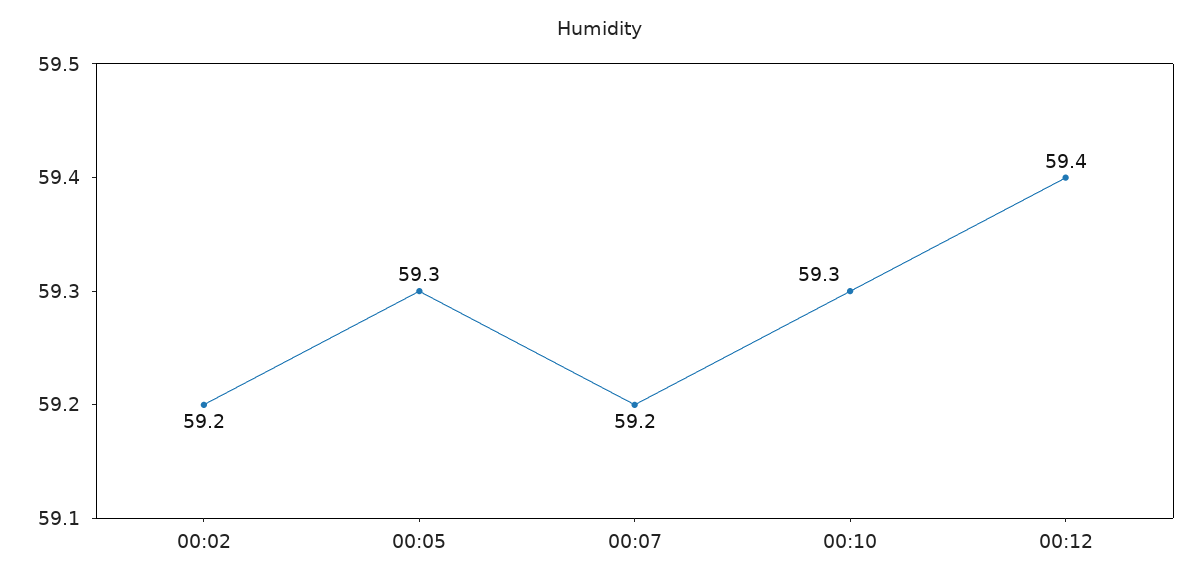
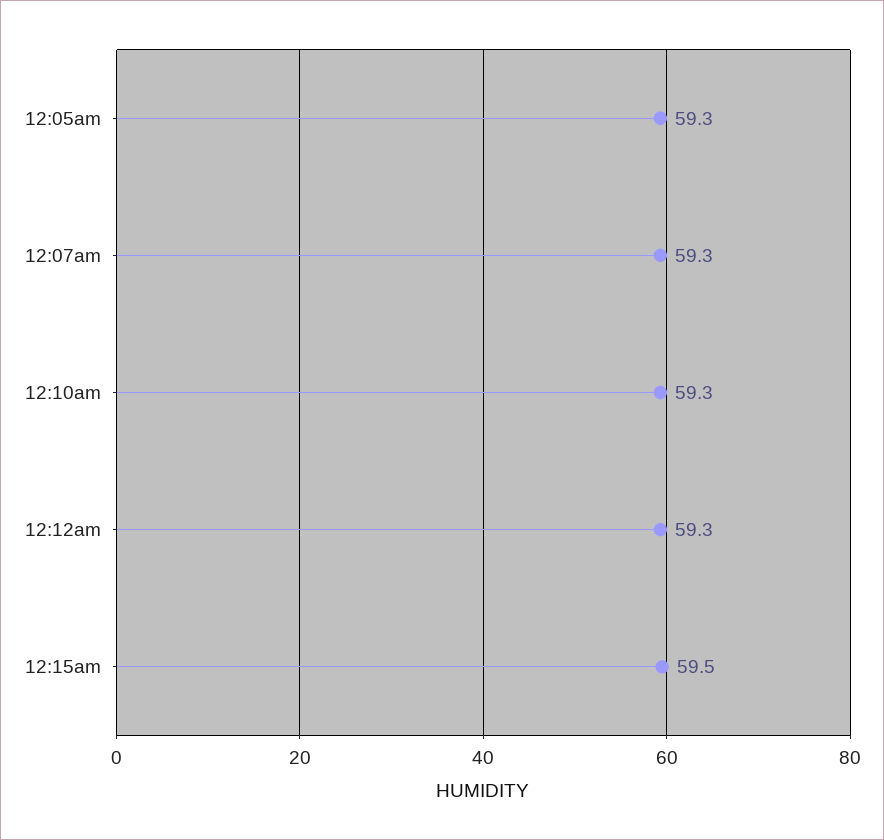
00:02: 59.2 -> none
00:07: 59.2 -> 59.3
00:12: 59.4 -> 59.3
12:15am: none -> 59.5

